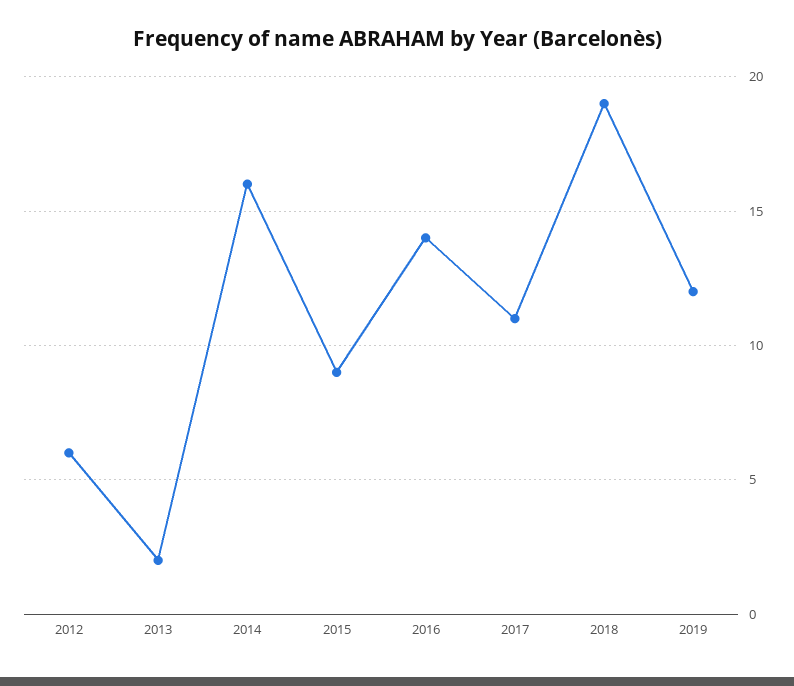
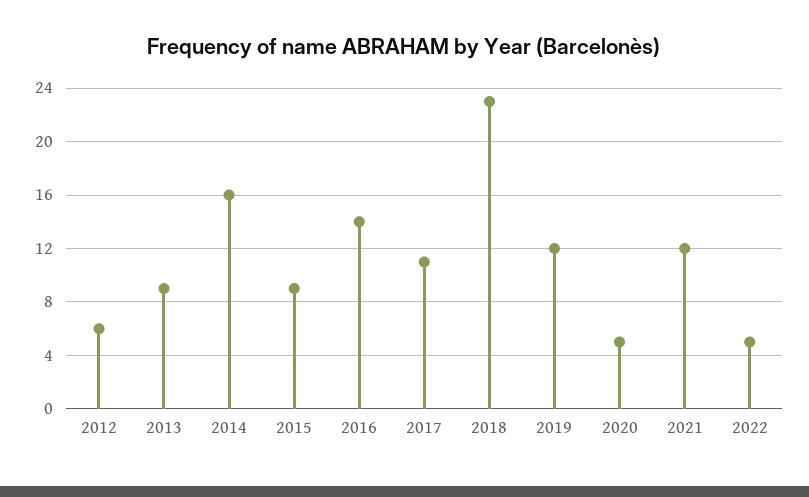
2013: 2 -> 9
2018: 19 -> 23
2020: none -> 5
2021: none -> 12
2022: none -> 5

